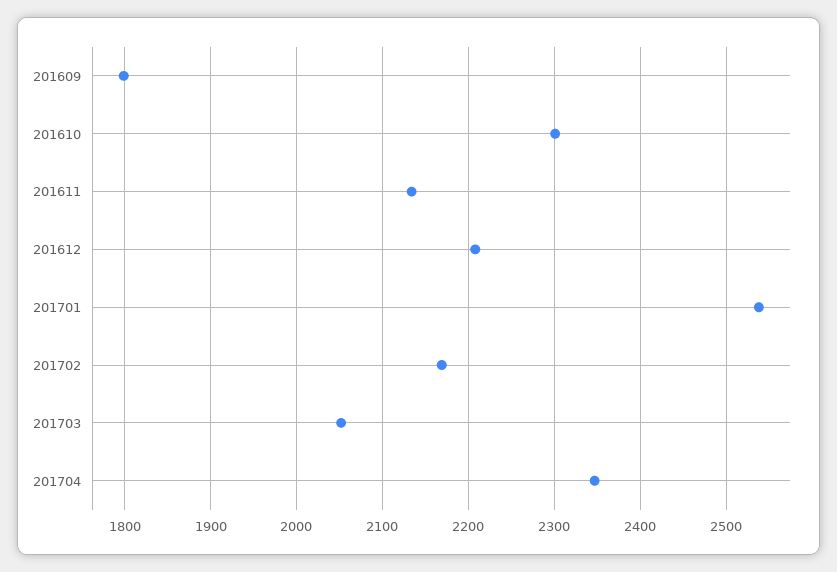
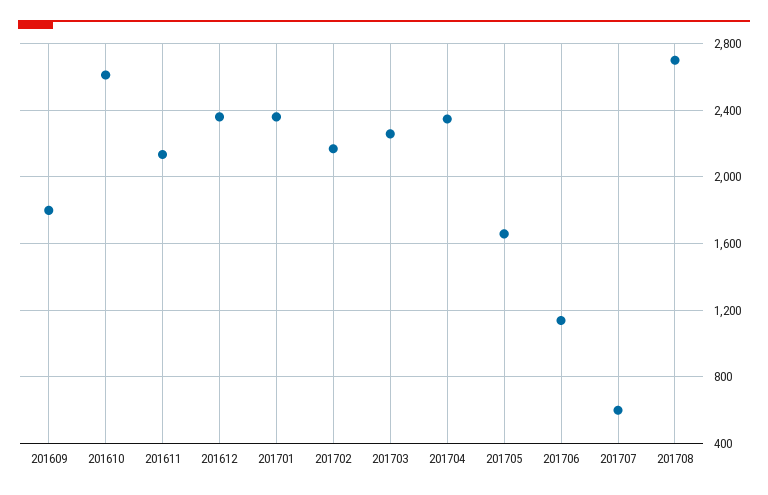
201610: 2300 -> 2600
201612: 2210 -> 2350
201701: 2540 -> 2350
201703: 2050 -> 2250
201705: none -> 1650
201706: none -> 1150
201707: none -> 600
201708: none -> 2700

